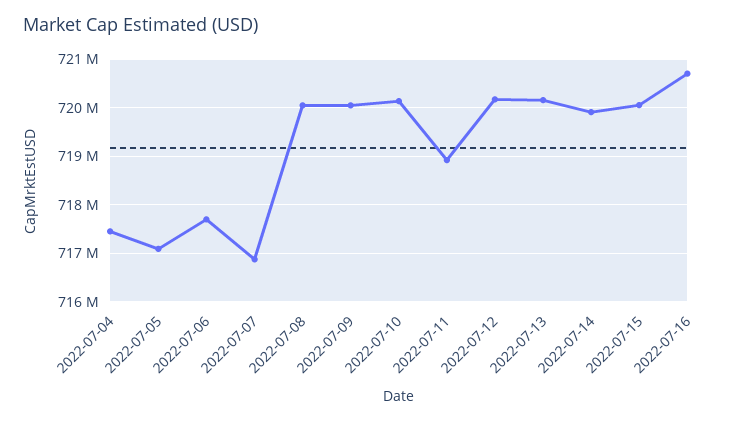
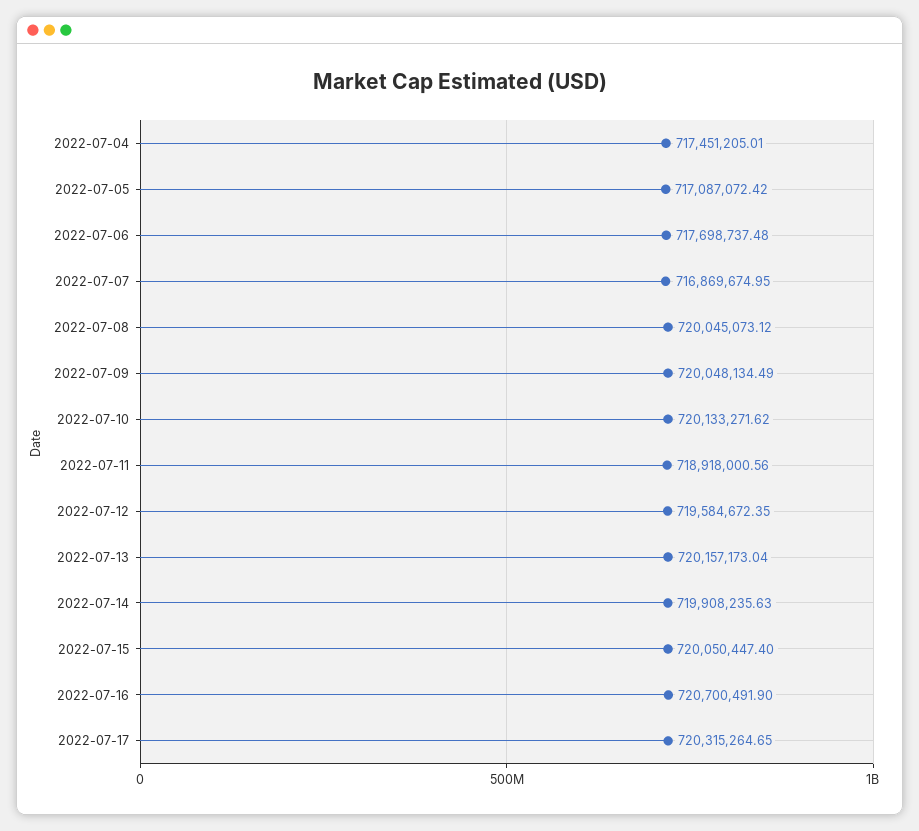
2022-07-12: 720200000 -> 719584672.35
2022-07-17: none -> 720315264.65

